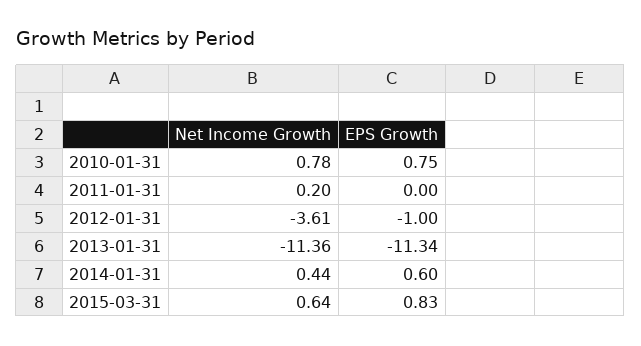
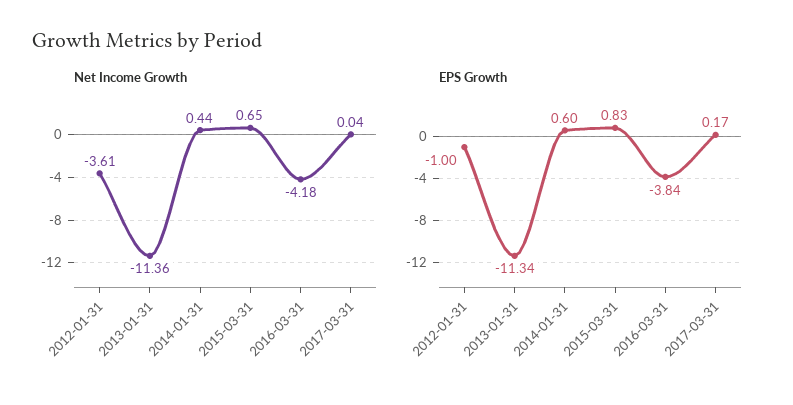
Net Income Growth, 2010-01-31: 0.78 -> none
EPS Growth, 2010-01-31: 0.75 -> none
Net Income Growth, 2011-01-31: 0.2 -> none
EPS Growth, 2011-01-31: 0 -> none
Net Income Growth, 2015-03-31: 0.64 -> 0.65
Net Income Growth, 2016-03-31: none -> -4.18
Net Income Growth, 2017-03-31: none -> 0.04
EPS Growth, 2016-03-31: none -> -3.84
EPS Growth, 2017-03-31: none -> 0.17

